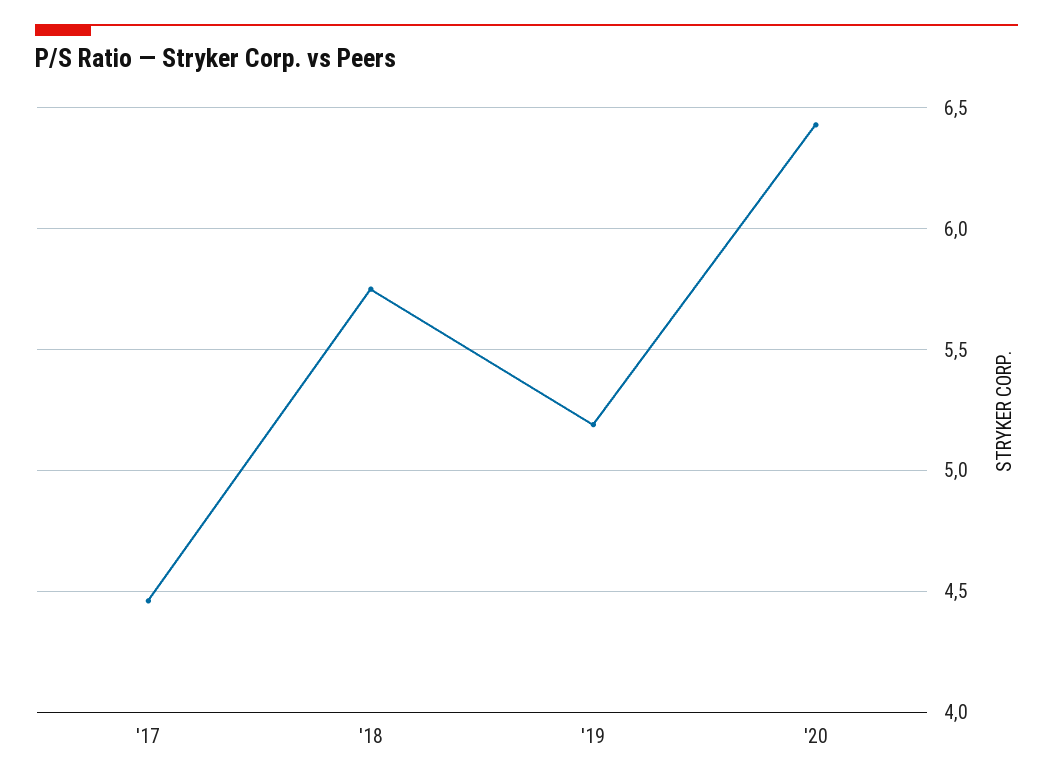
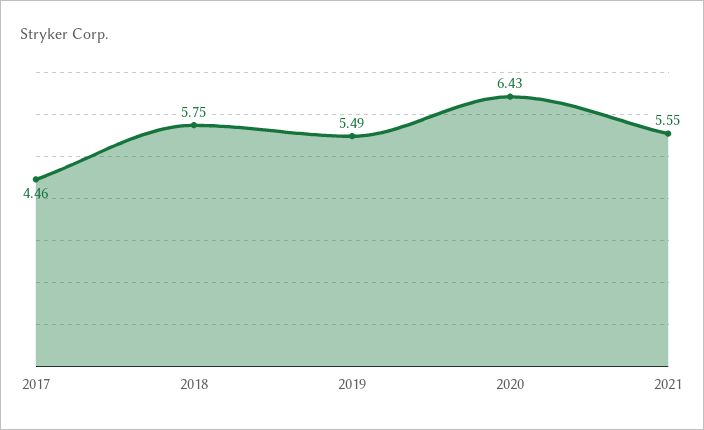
'19: 5.2 -> 5.49
2021: none -> 5.55

